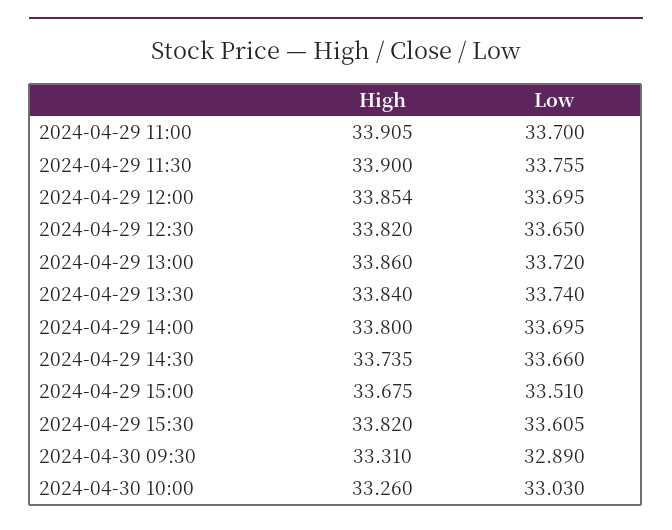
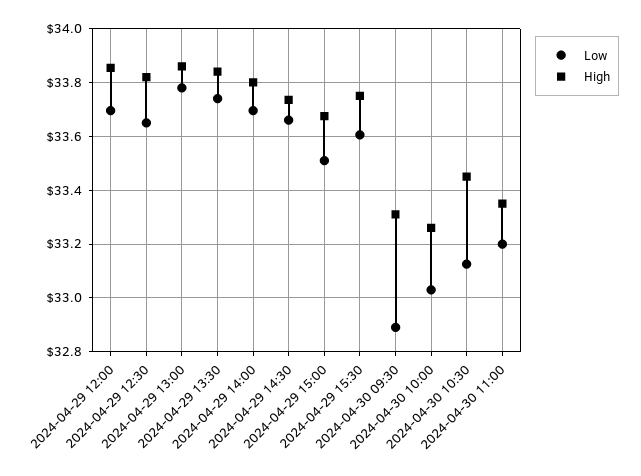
High, 2024-04-29 11:00: 33.905 -> none
Low, 2024-04-29 11:00: 33.7 -> none
High, 2024-04-29 11:30: 33.9 -> none
Low, 2024-04-29 11:30: 33.755 -> none
Low, 2024-04-29 13:00: 33.72 -> 33.775
High, 2024-04-29 15:30: 33.82 -> 33.75
Low, 2024-04-30 10:30: none -> 33.125
High, 2024-04-30 10:30: none -> 33.45
Low, 2024-04-30 11:00: none -> 33.2
High, 2024-04-30 11:00: none -> 33.35

